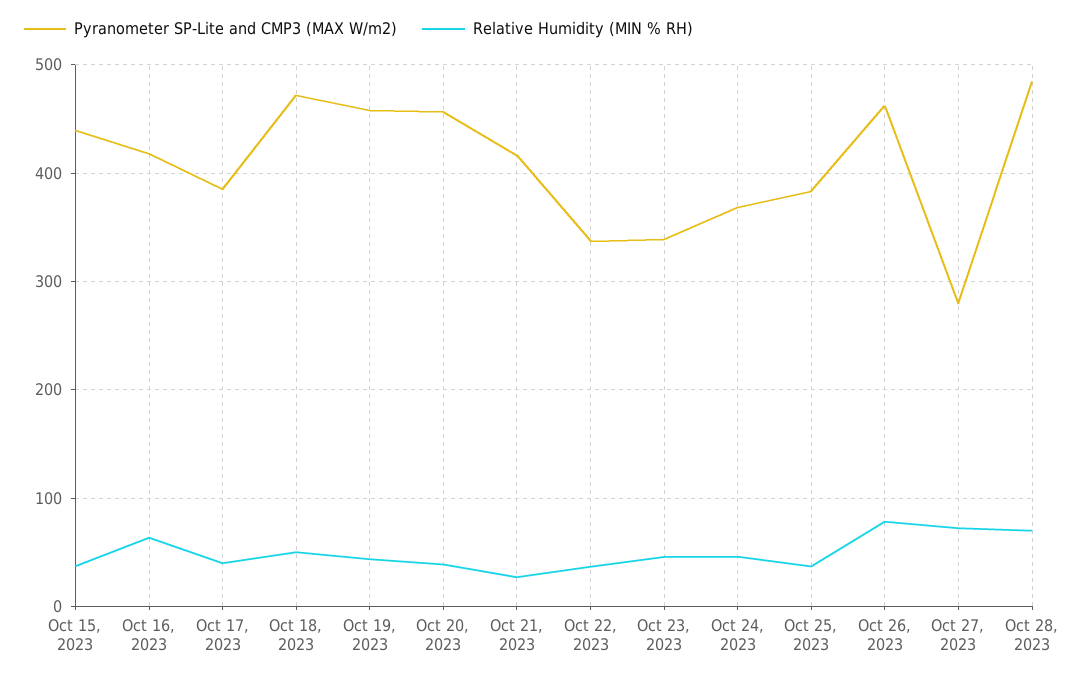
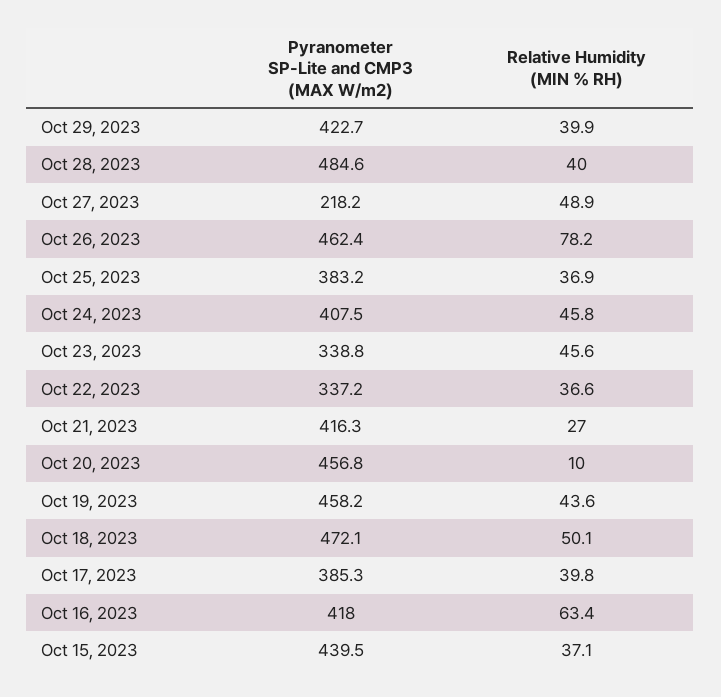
Relative Humidity (MIN % RH), Oct 20, 2023: 40 -> 10
Pyranometer SP-Lite and CMP3 (MAX W/m2), Oct 24, 2023: 370 -> 407.5
Pyranometer SP-Lite and CMP3 (MAX W/m2), Oct 27, 2023: 280 -> 218.2
Relative Humidity (MIN % RH), Oct 27, 2023: 70 -> 48.9
Relative Humidity (MIN % RH), Oct 28, 2023: 70 -> 40
Pyranometer SP-Lite and CMP3 (MAX W/m2), Oct 29, 2023: none -> 422.7
Relative Humidity (MIN % RH), Oct 29, 2023: none -> 39.9

